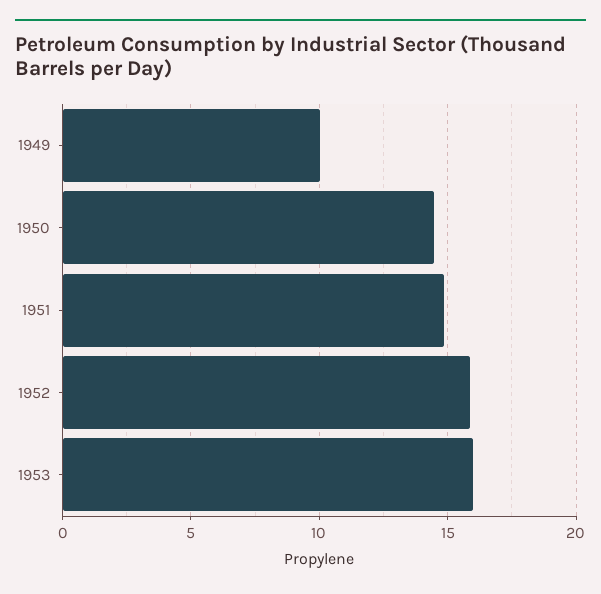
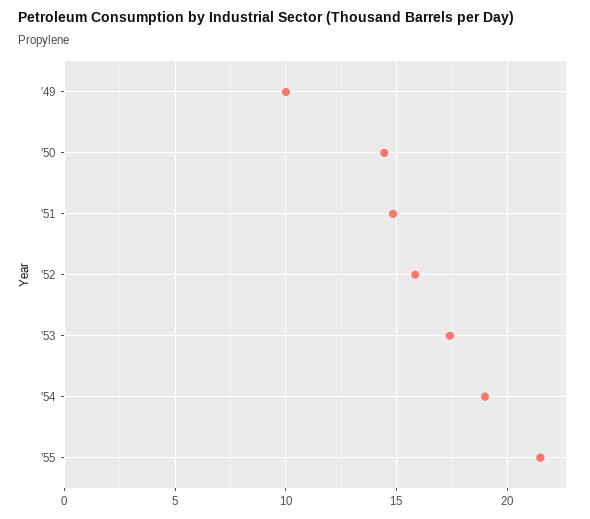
1953: 16 -> 17.5
'54: none -> 19
'55: none -> 21.5

